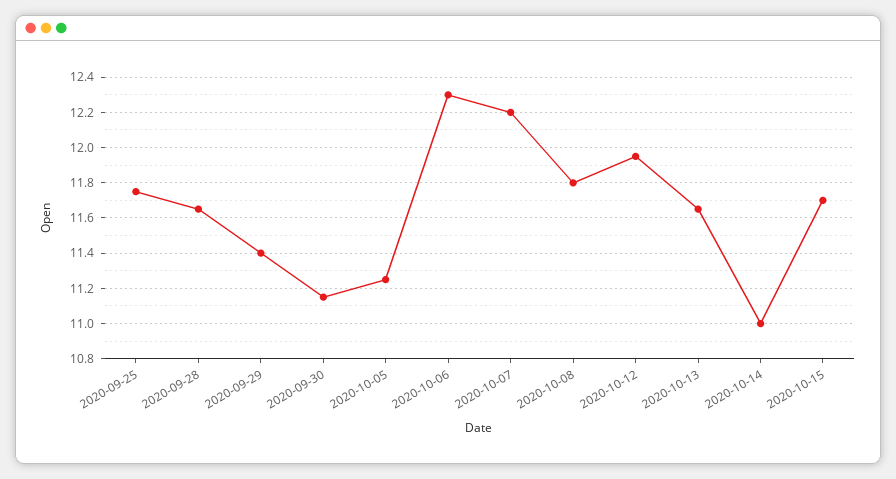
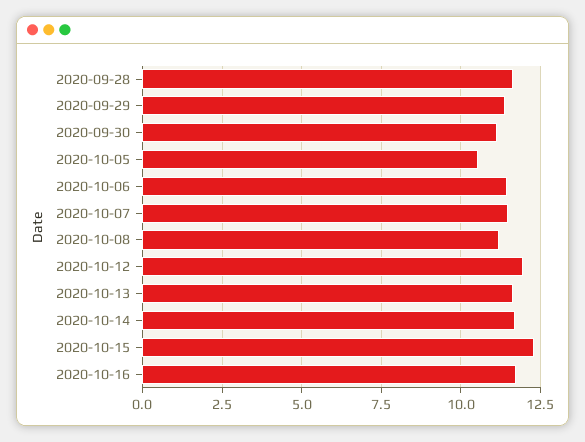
2020-09-25: 11.75 -> none
2020-10-05: 11.25 -> 10.5
2020-10-06: 12.3 -> 11.5
2020-10-07: 12.2 -> 11.5
2020-10-08: 11.8 -> 11.25
2020-10-14: 11 -> 11.75
2020-10-15: 11.7 -> 12.25
2020-10-16: none -> 11.75

